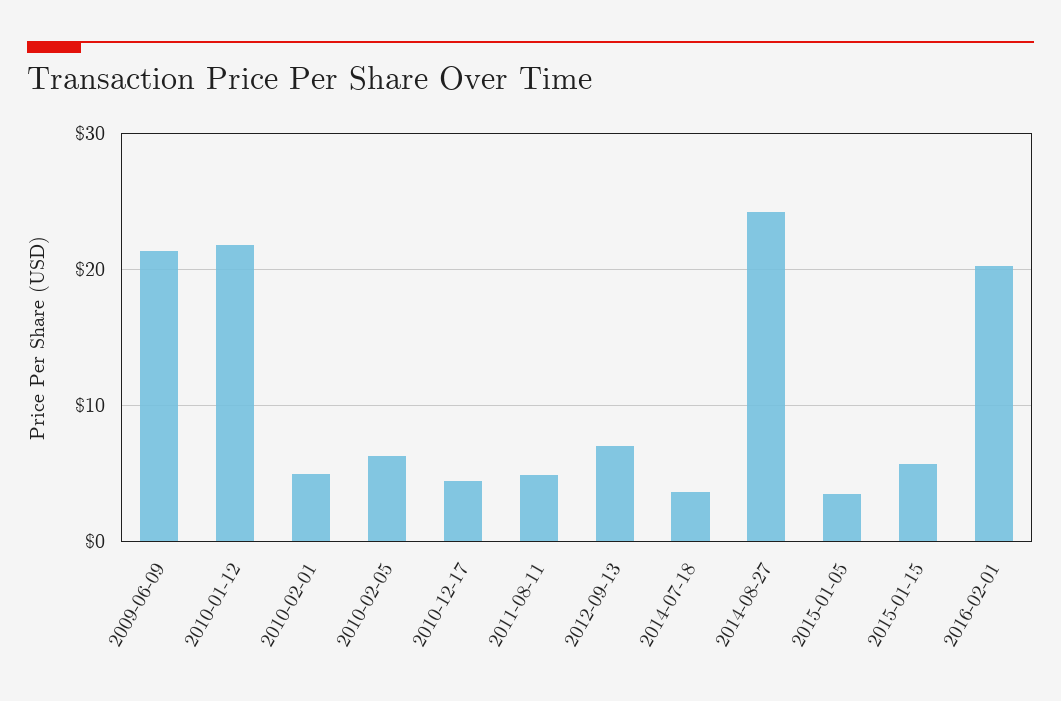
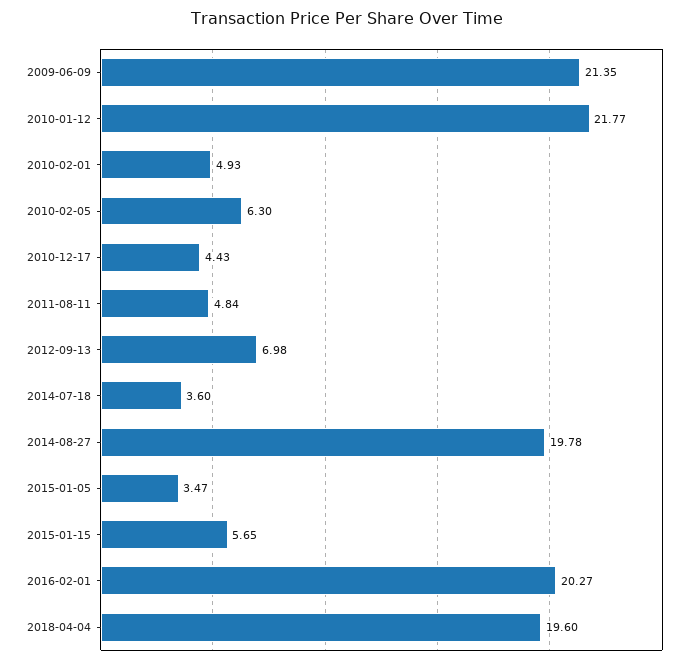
2014-08-27: 24 -> 19.78
2018-04-04: none -> 19.6

